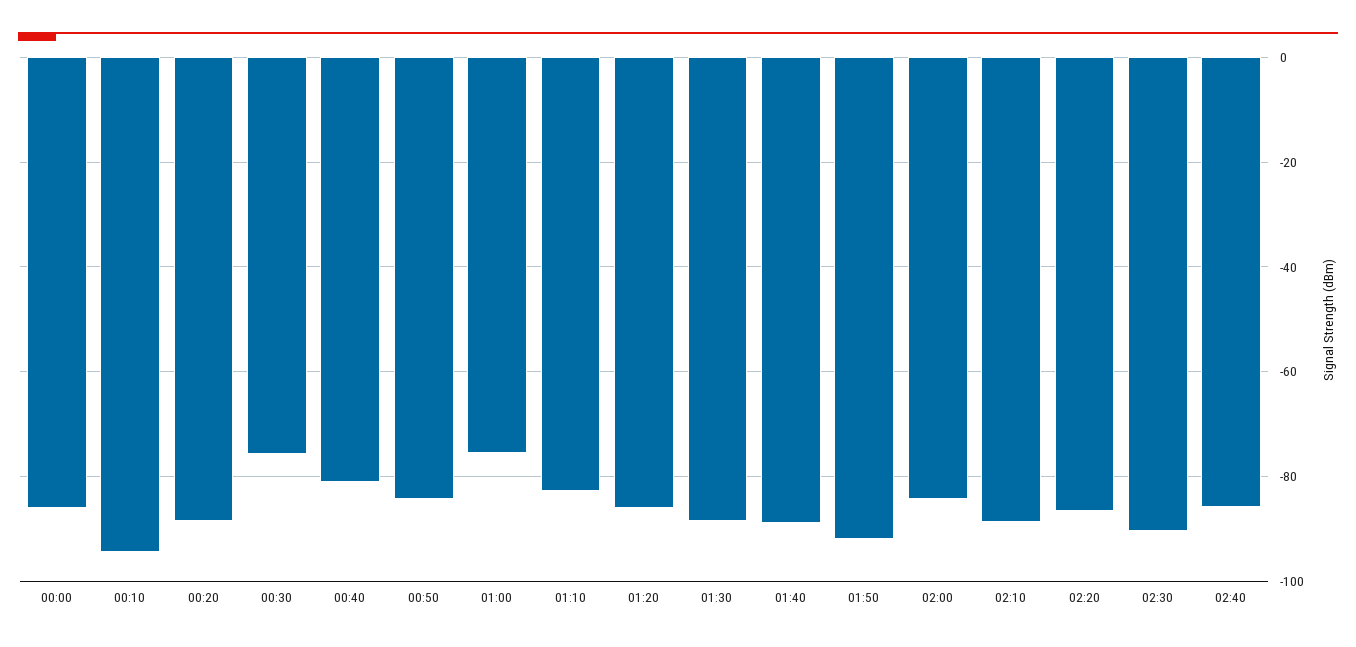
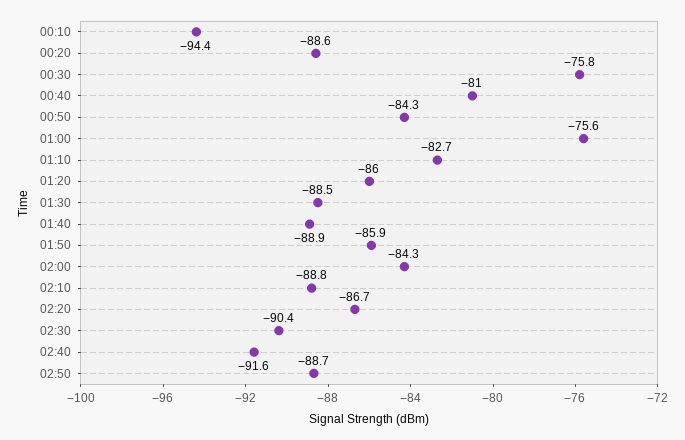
00:00: -86 -> none
01:50: -92 -> -85.9
02:40: -86 -> -91.6
02:50: none -> -88.7

